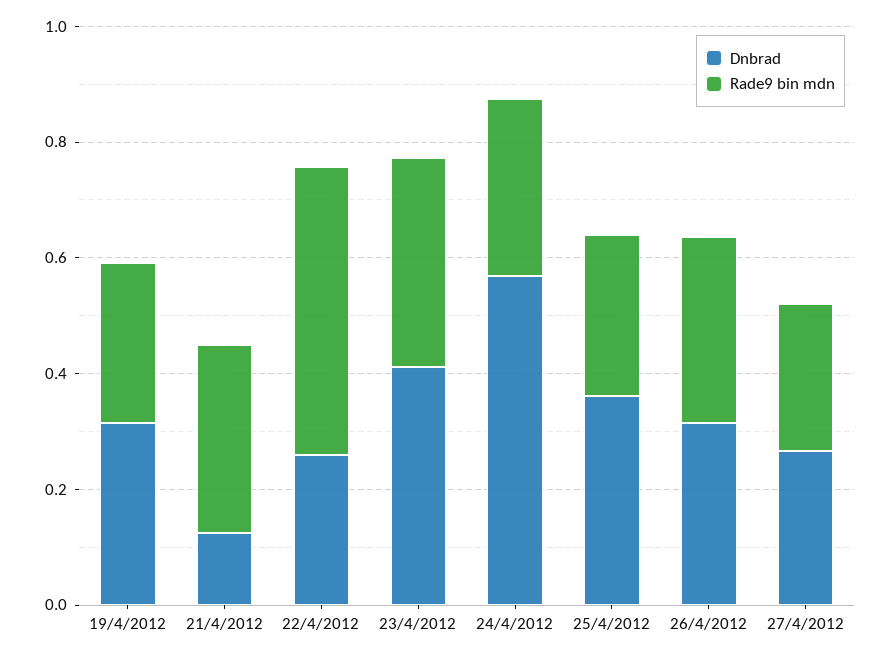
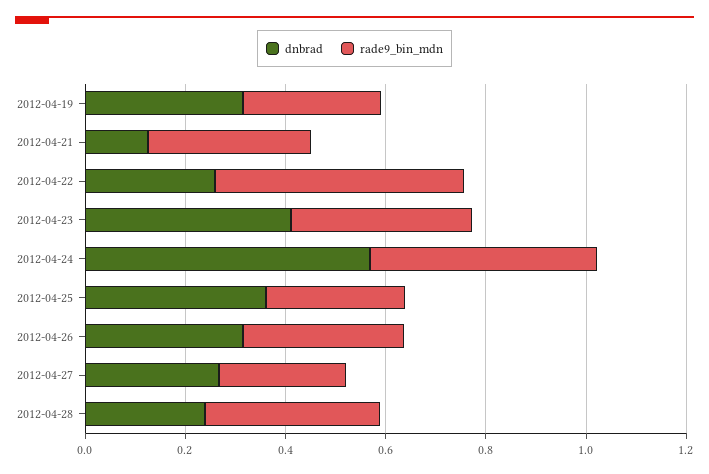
Rade9 bin mdn, 24/4/2012: 0.3 -> 0.45
Dnbrad, 2012-04-28: none -> 0.25
Rade9 bin mdn, 2012-04-28: none -> 0.35

